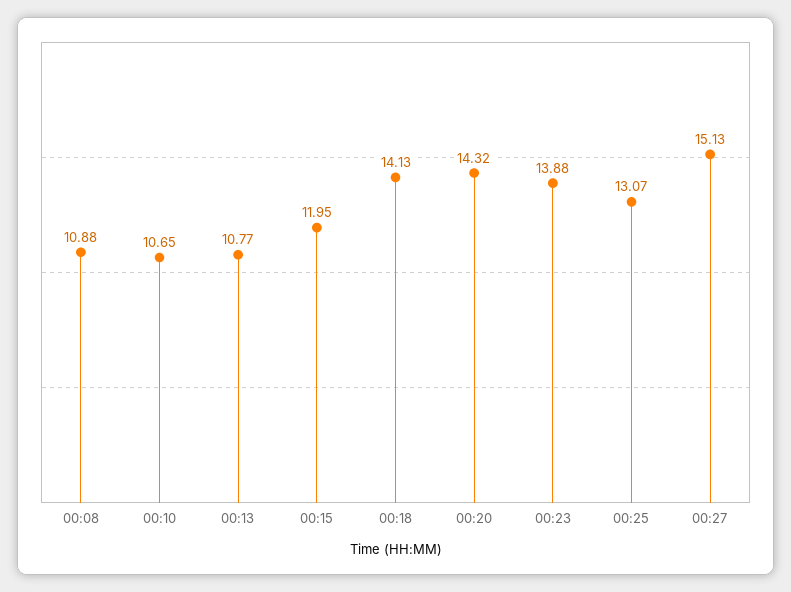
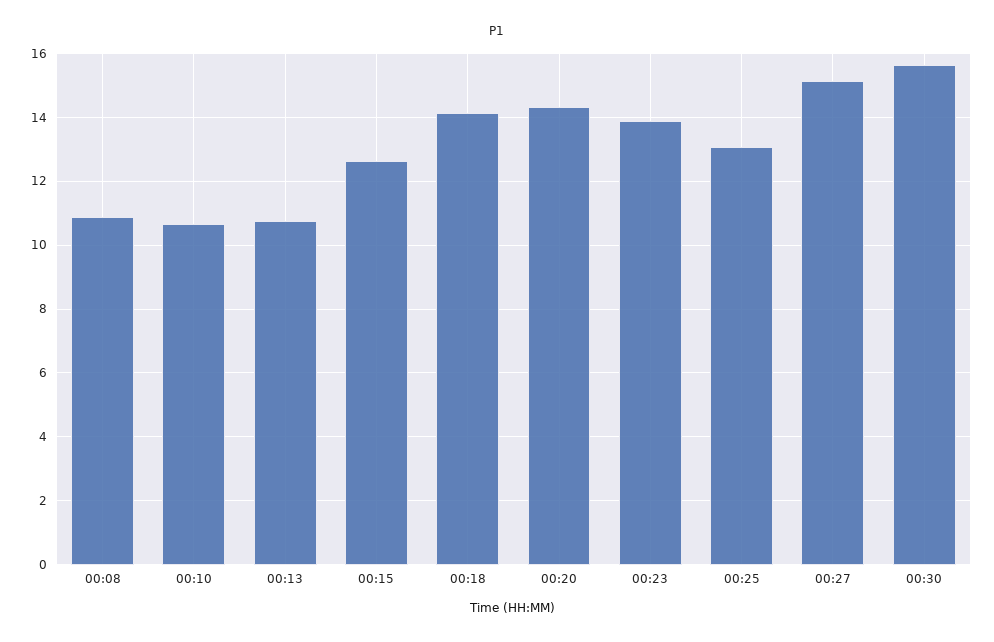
00:15: 11.95 -> 12.6
00:30: none -> 15.6

